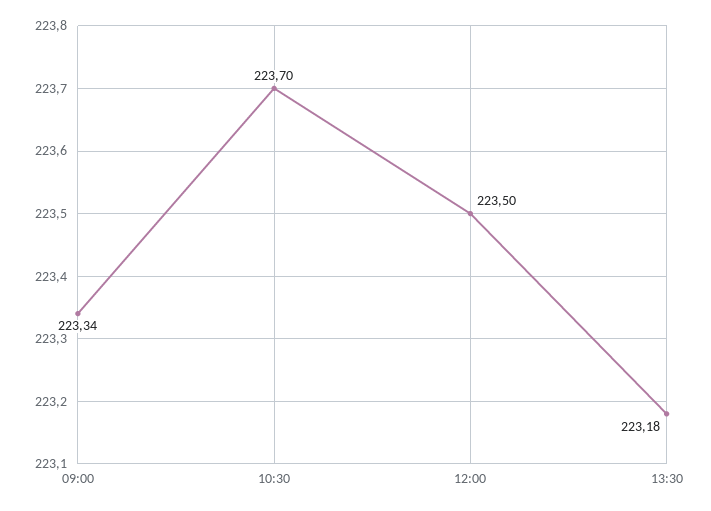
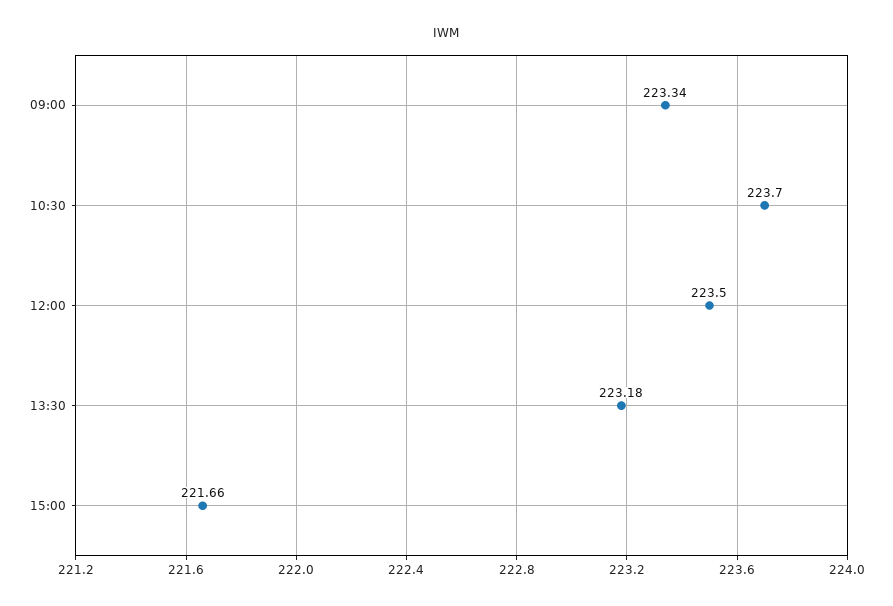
15:00: none -> 221.66

